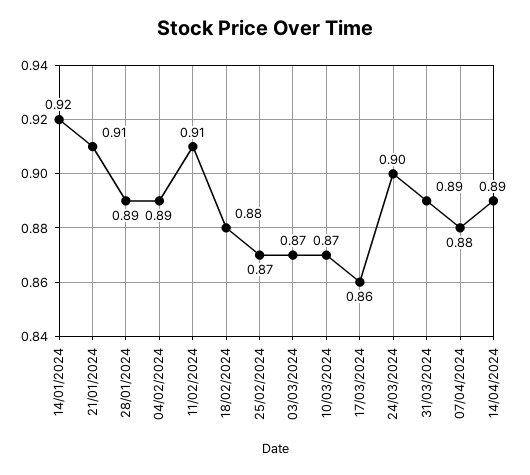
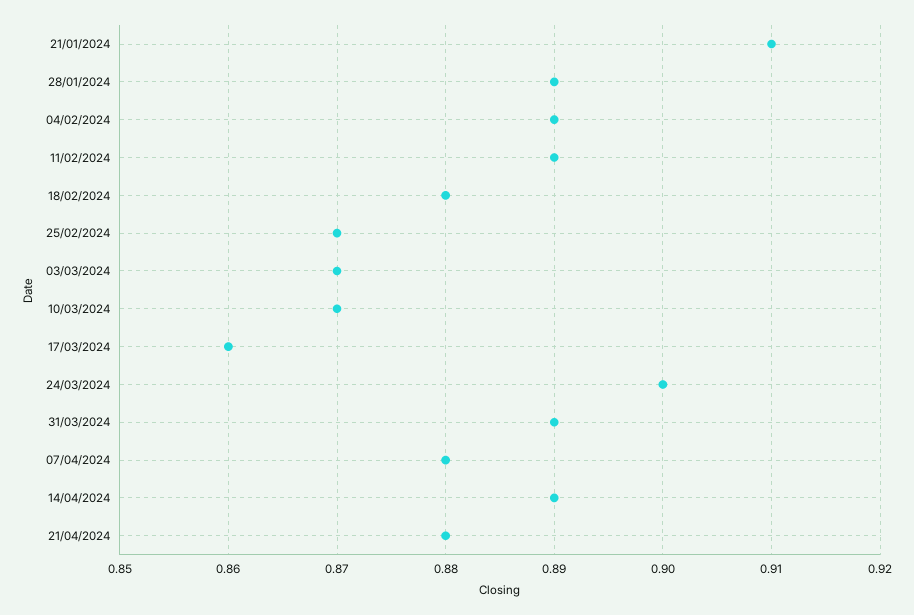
14/01/2024: 0.92 -> none
11/02/2024: 0.91 -> 0.89
21/04/2024: none -> 0.88

